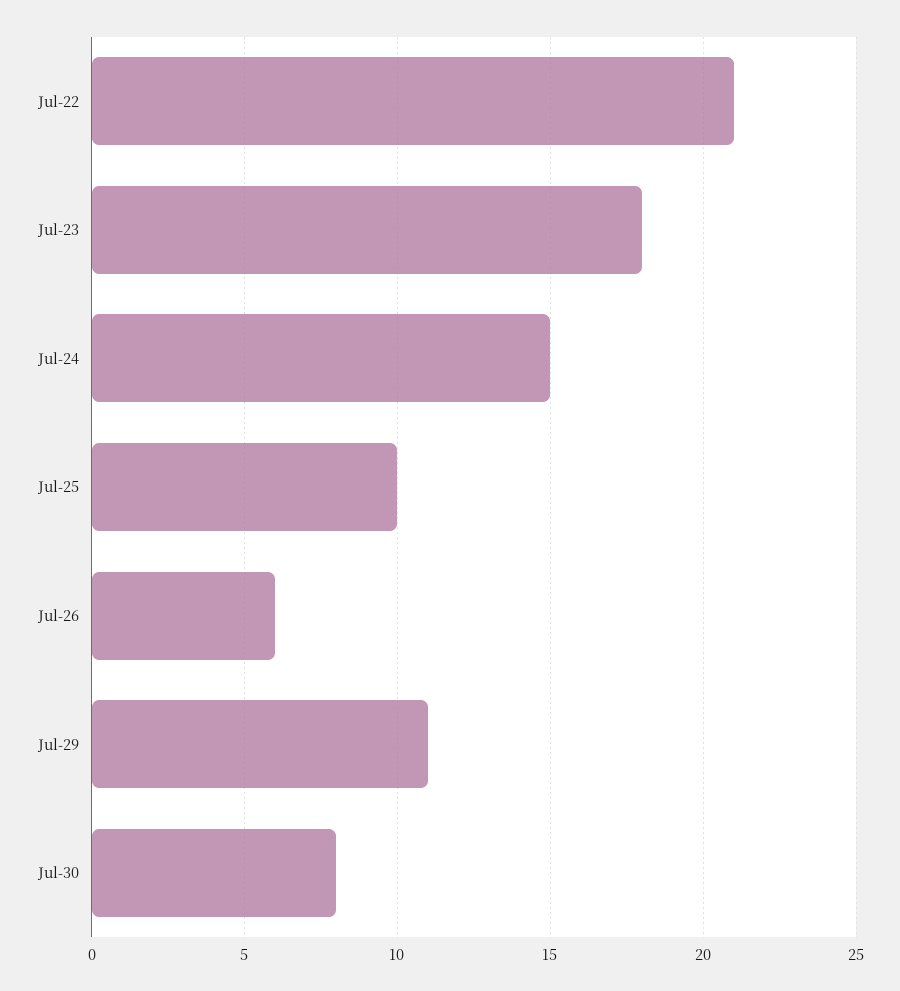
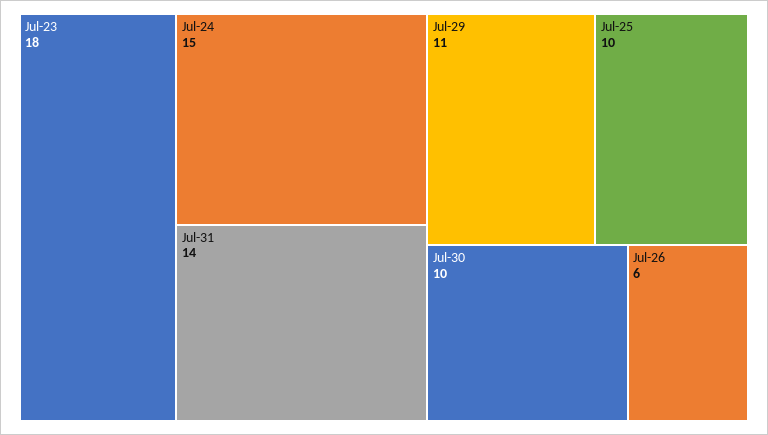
Jul-22: 21 -> none
Jul-30: 8 -> 10
Jul-31: none -> 14

